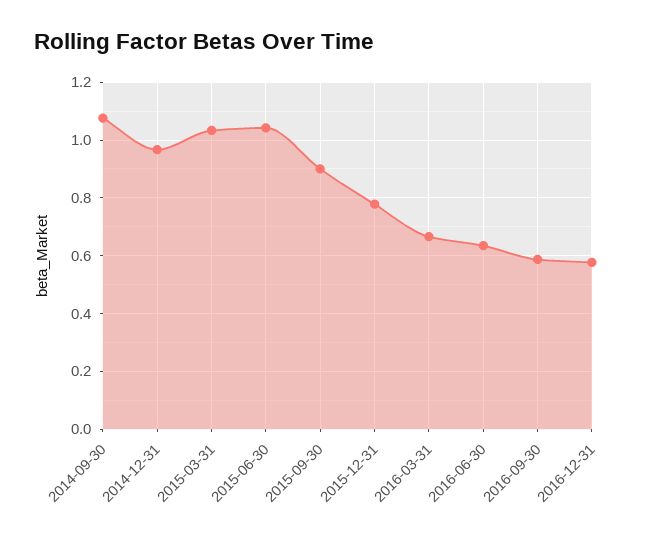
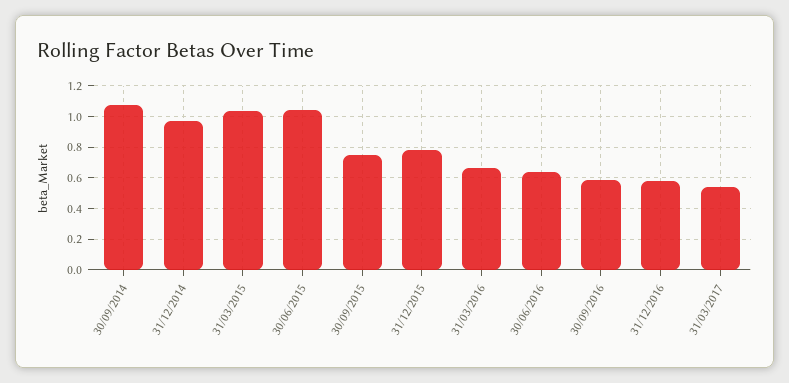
2015-09-30: 0.9 -> 0.75
31/03/2017: none -> 0.55

